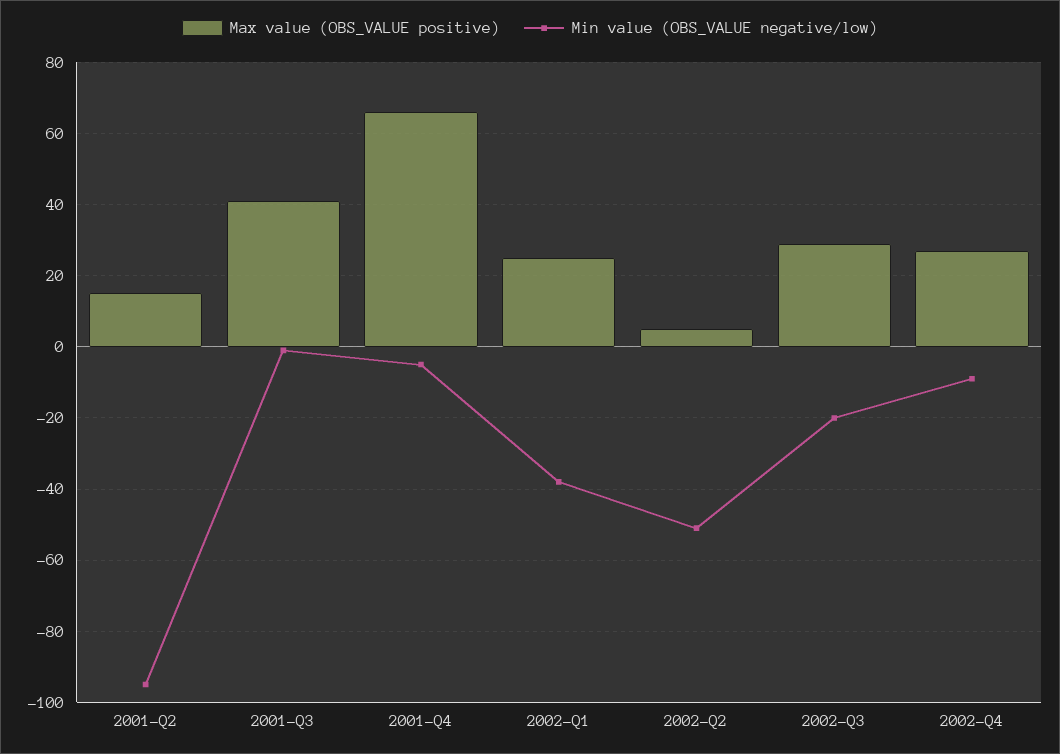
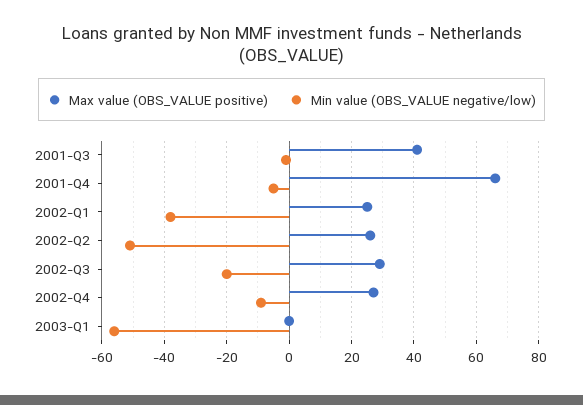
Max value (OBS_VALUE positive), 2001-Q2: 15 -> none
Min value (OBS_VALUE negative/low), 2001-Q2: -95 -> none
Max value (OBS_VALUE positive), 2002-Q2: 5 -> 25
Max value (OBS_VALUE positive), 2003-Q1: none -> 0
Min value (OBS_VALUE negative/low), 2003-Q1: none -> -55

